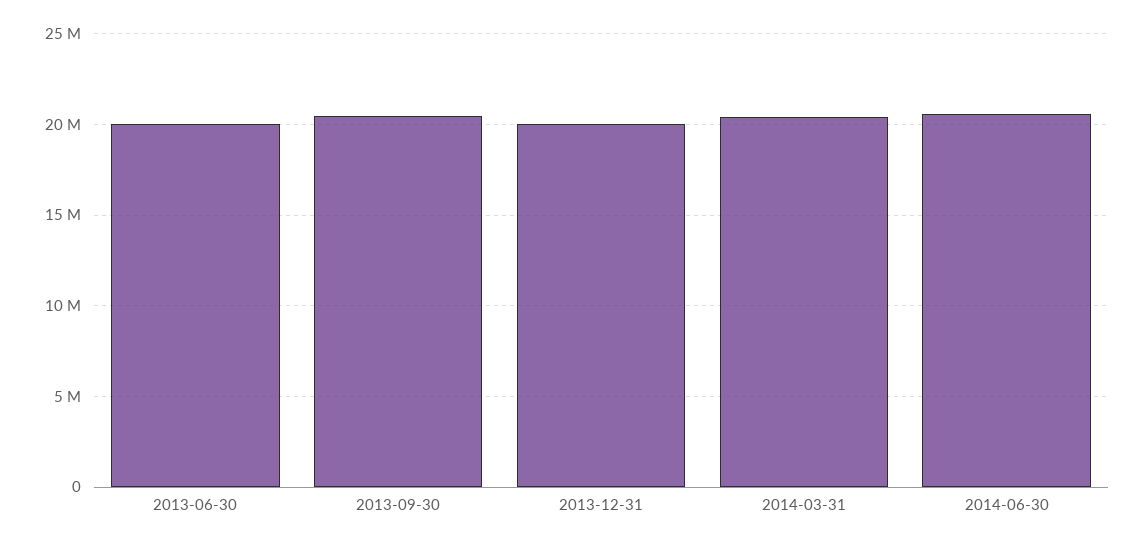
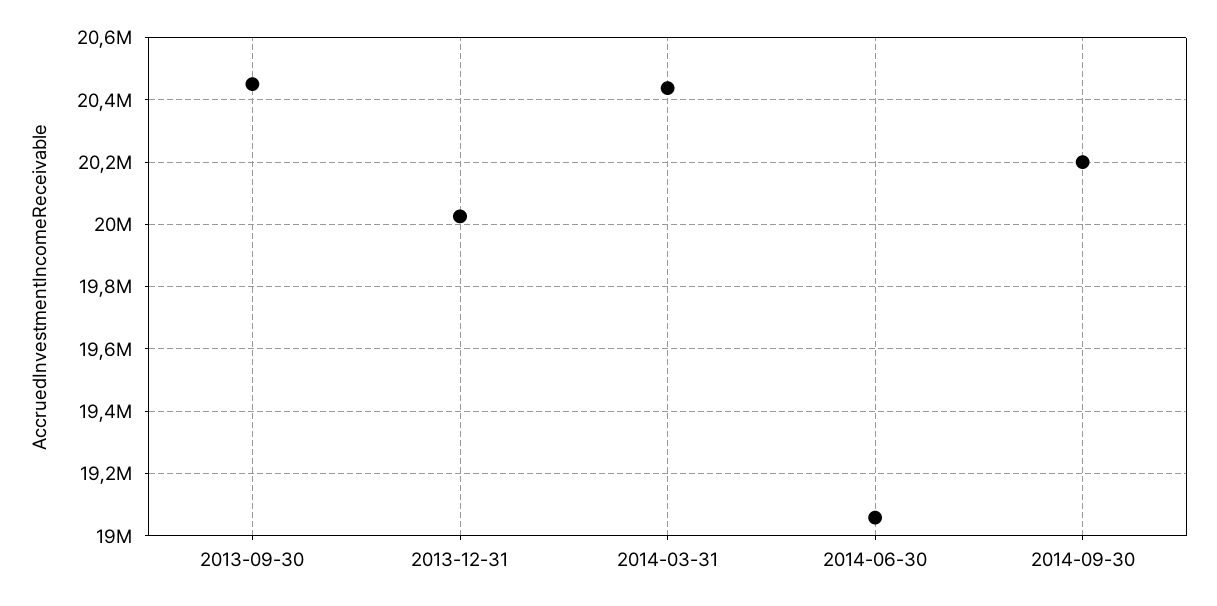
2013-06-30: 20000000 -> none
2014-06-30: 20500000 -> 19060000
2014-09-30: none -> 20200000

